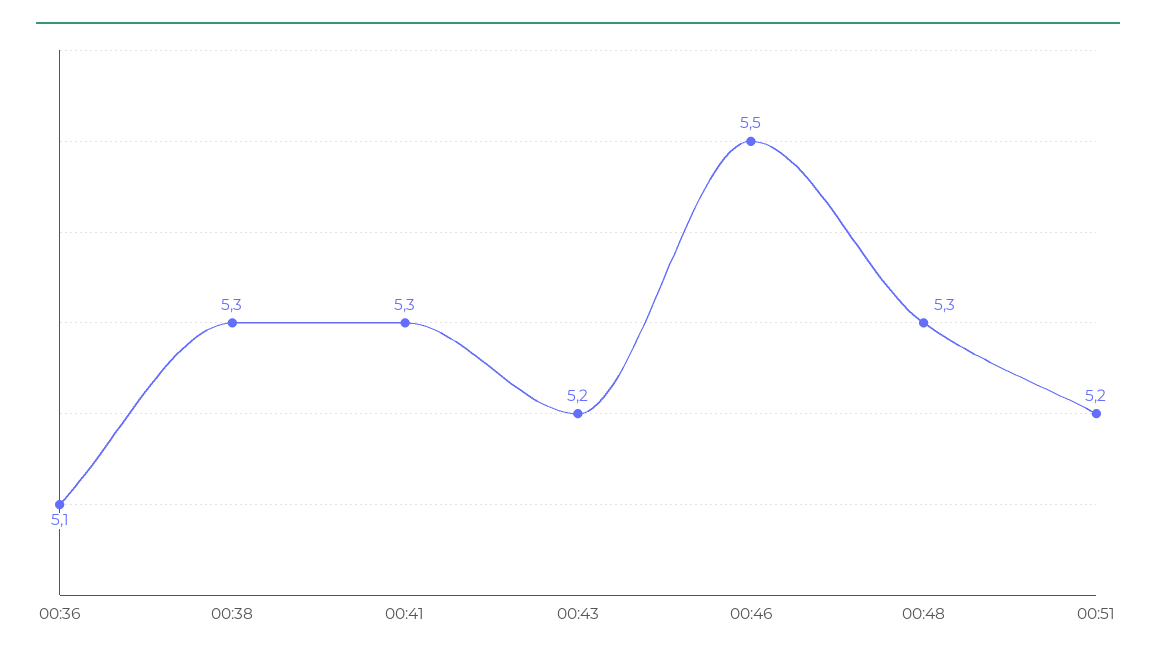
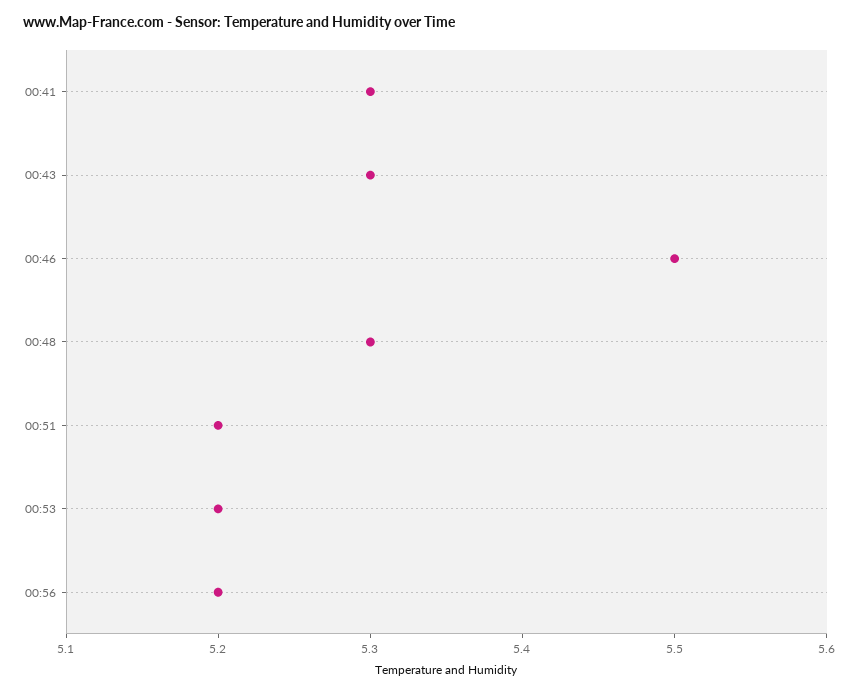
00:36: 5.1 -> none
00:38: 5.3 -> none
00:43: 5.2 -> 5.3
00:53: none -> 5.2
00:56: none -> 5.2

